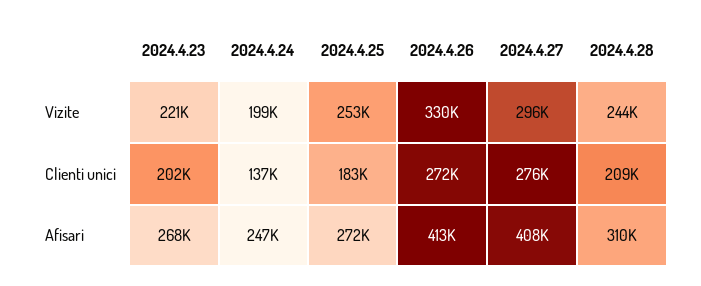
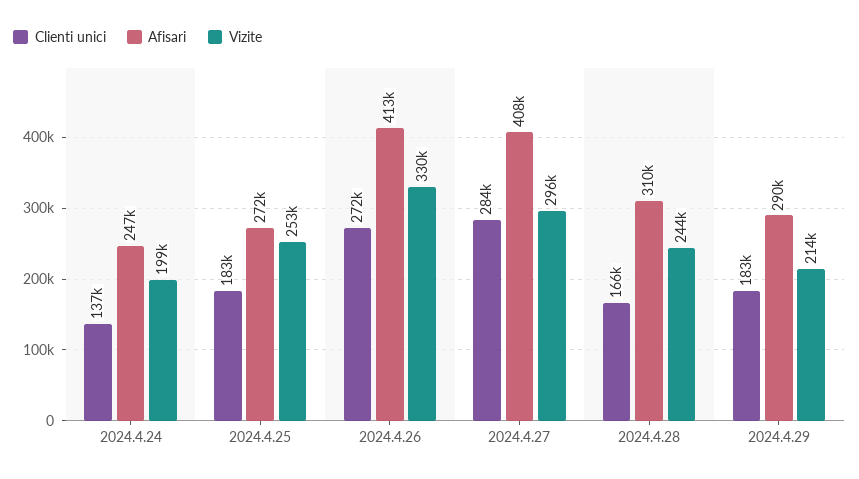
Vizite, 2024.4.23: 221000 -> none
Clienti unici, 2024.4.23: 202000 -> none
Clienti unici, 2024.4.27: 276000 -> 284000
Clienti unici, 2024.4.28: 209000 -> 166000
Afisari, 2024.4.23: 268000 -> none
Clienti unici, 2024.4.29: none -> 183000
Afisari, 2024.4.29: none -> 290000
Vizite, 2024.4.29: none -> 214000

